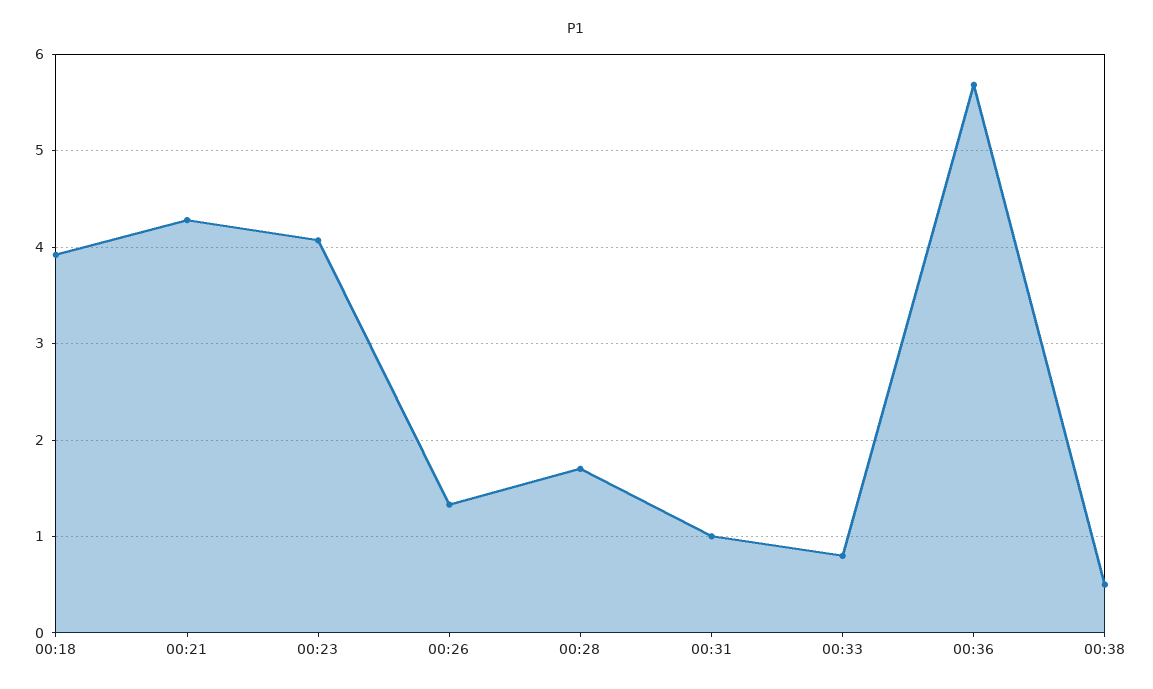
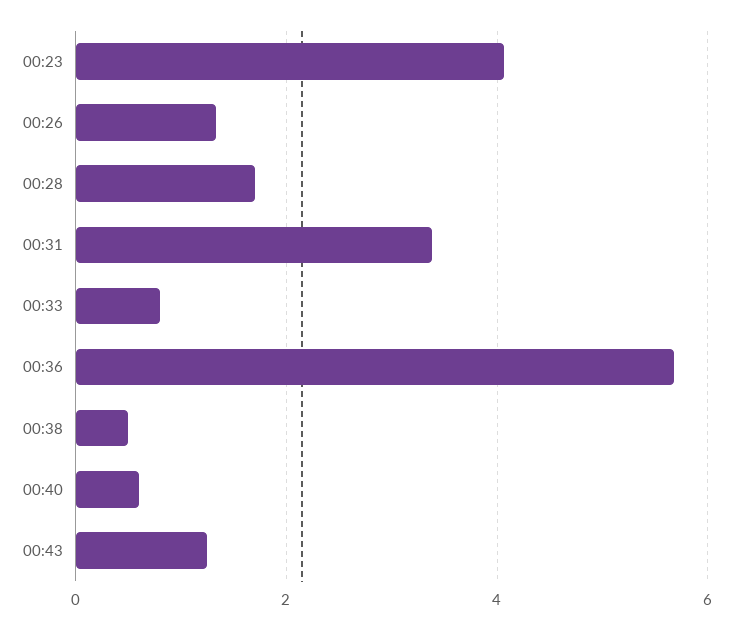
00:18: 3.9 -> none
00:21: 4.3 -> none
00:31: 1 -> 3.4
00:40: none -> 0.6
00:43: none -> 1.2

